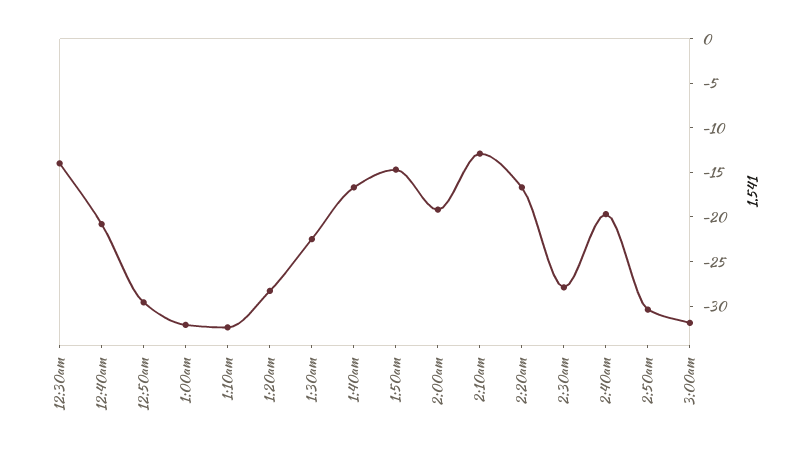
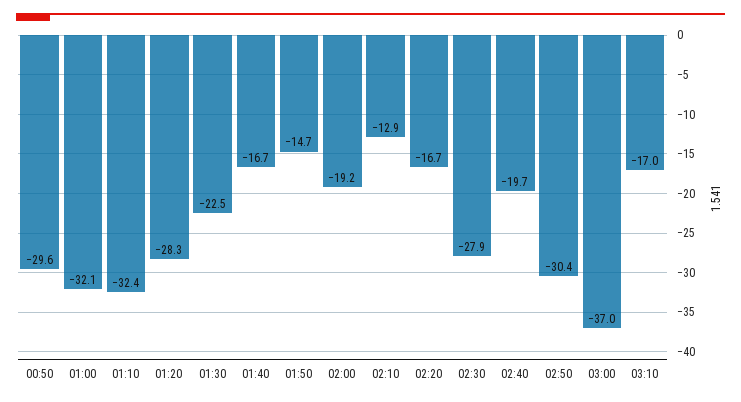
12:30am: -14 -> none
12:40am: -21 -> none
3:00am: -32 -> -37
03:10: none -> -17

